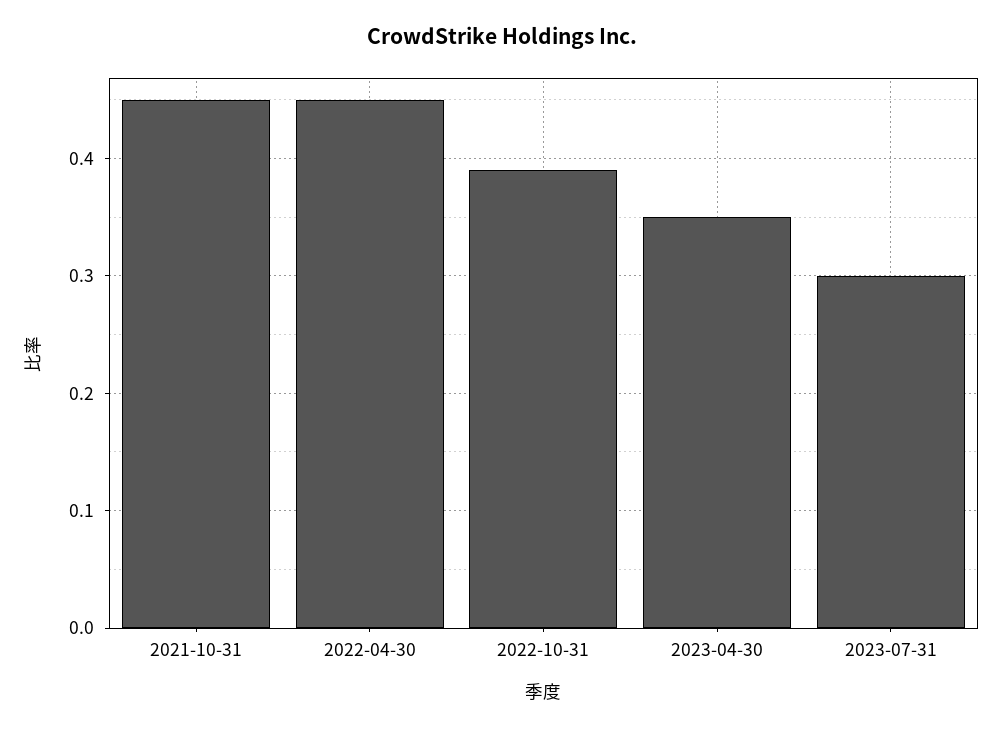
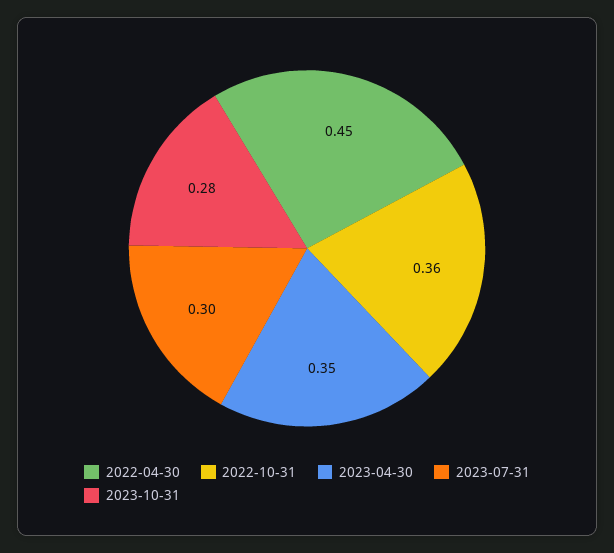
2021-10-31: 0.45 -> none
2022-10-31: 0.39 -> 0.36
2023-10-31: none -> 0.28

